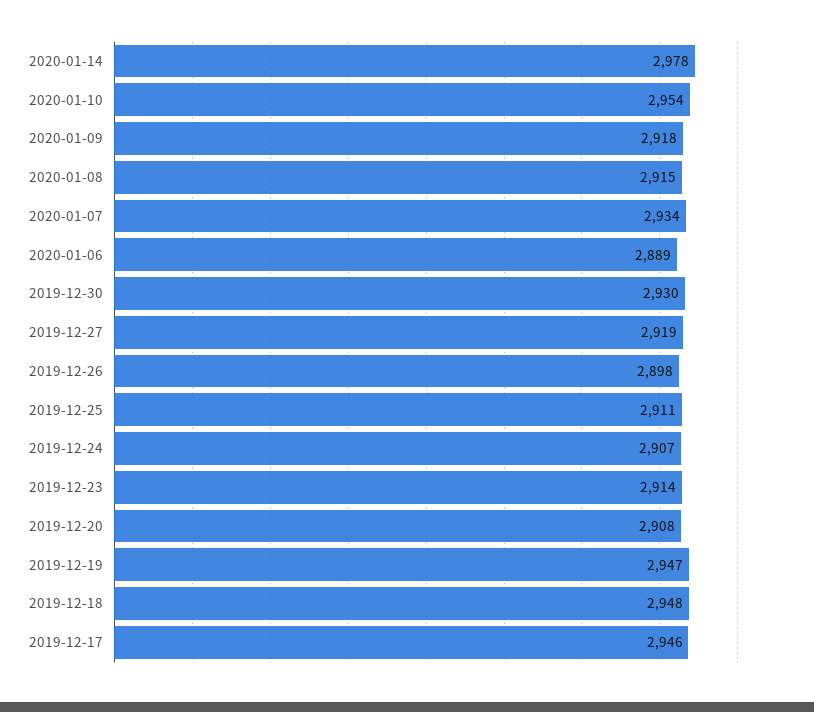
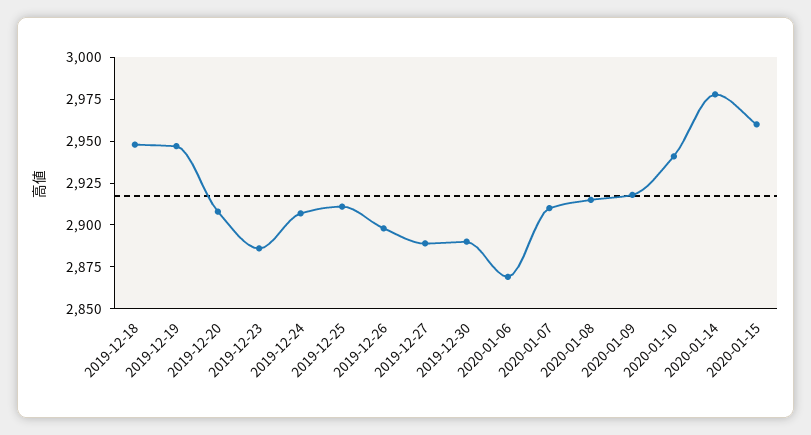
2020-01-10: 2954 -> 2940
2020-01-07: 2934 -> 2910
2020-01-06: 2889 -> 2870
2019-12-30: 2930 -> 2890
2019-12-27: 2919 -> 2890
2019-12-23: 2914 -> 2885
2019-12-17: 2946 -> none
2020-01-15: none -> 2960

